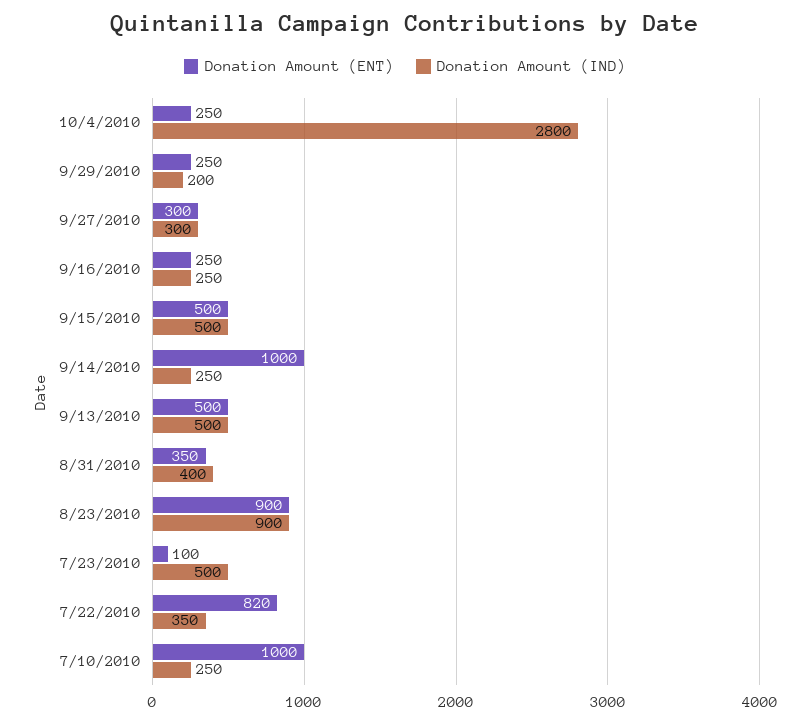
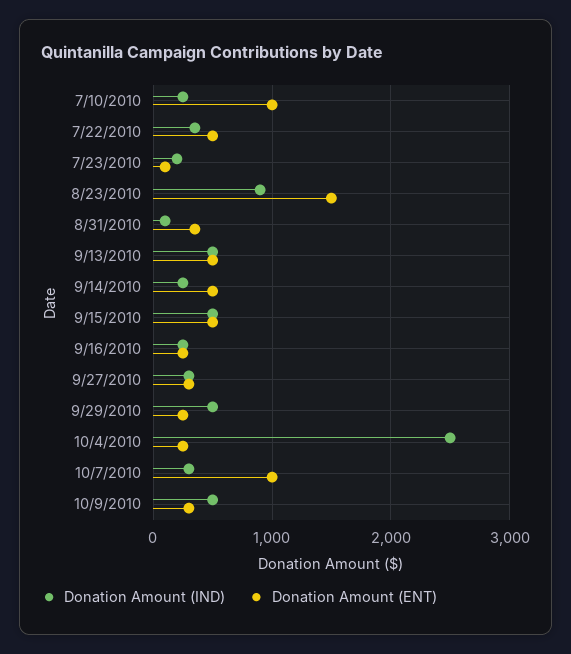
Donation Amount (IND), 10/4/2010: 2800 -> 2500
Donation Amount (IND), 9/29/2010: 200 -> 500
Donation Amount (ENT), 9/14/2010: 1000 -> 500
Donation Amount (IND), 8/31/2010: 400 -> 100
Donation Amount (ENT), 8/23/2010: 900 -> 1500
Donation Amount (IND), 7/23/2010: 500 -> 200
Donation Amount (ENT), 7/22/2010: 820 -> 500
Donation Amount (IND), 10/7/2010: none -> 300
Donation Amount (ENT), 10/7/2010: none -> 1000
Donation Amount (IND), 10/9/2010: none -> 500
Donation Amount (ENT), 10/9/2010: none -> 300

